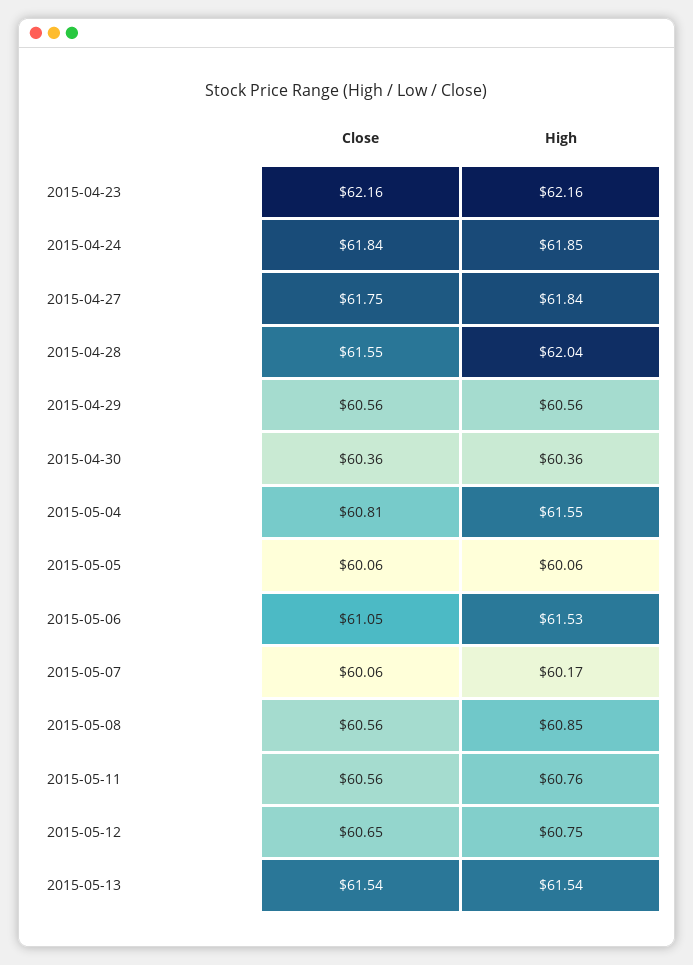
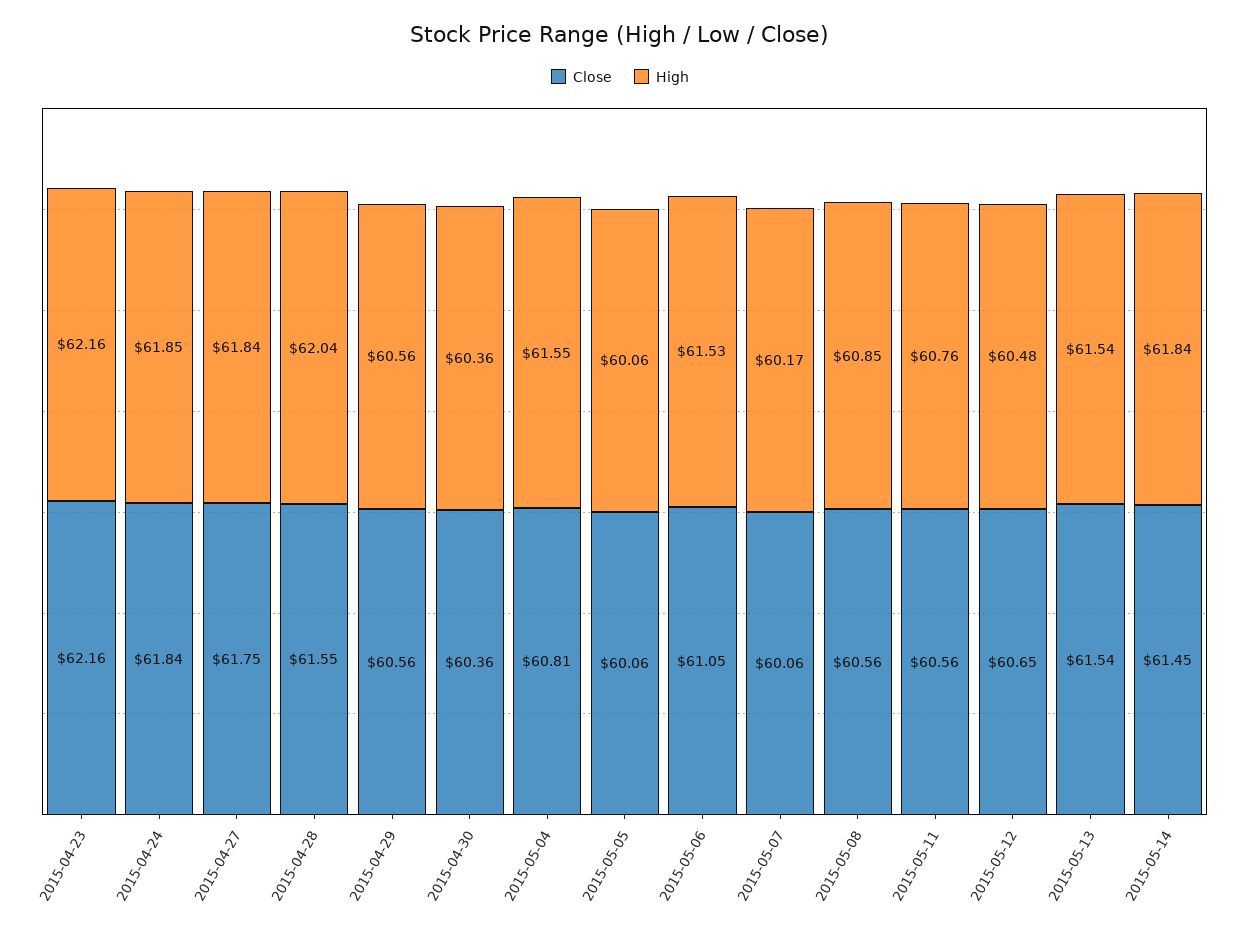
High, 2015-05-12: 60.75 -> 60.48
Close, 2015-05-14: none -> 61.45
High, 2015-05-14: none -> 61.84

